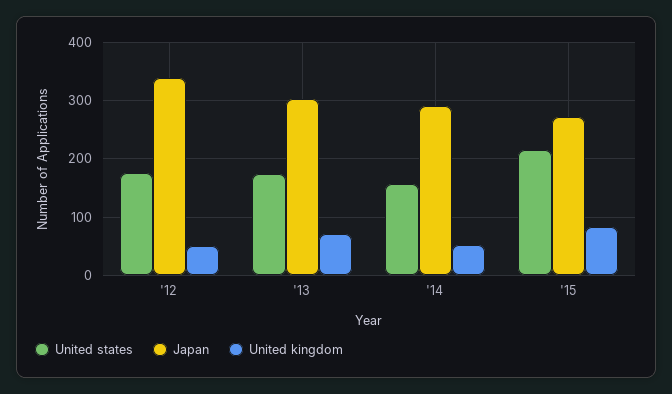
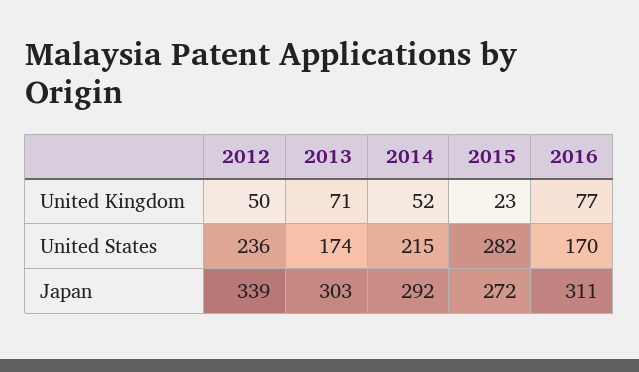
United states, '12: 180 -> 236
United states, '14: 160 -> 215
United states, '15: 220 -> 282
United kingdom, '15: 80 -> 23
United kingdom, 2016: none -> 77
United states, 2016: none -> 170
Japan, 2016: none -> 311

